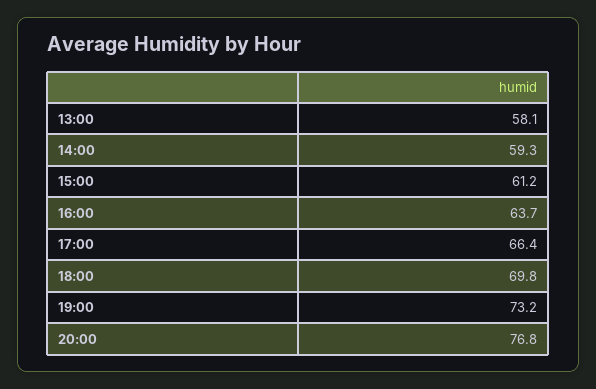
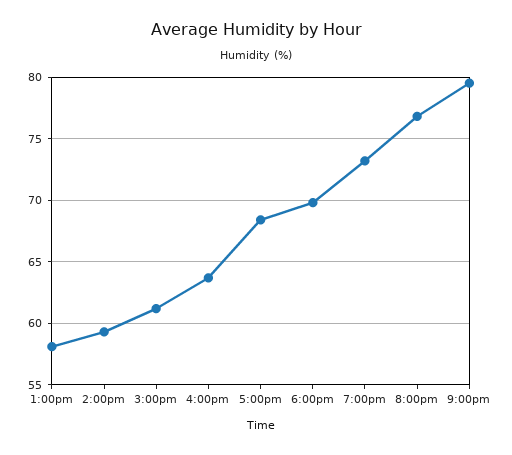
17:00: 66.4 -> 68.5
9:00pm: none -> 79.5

